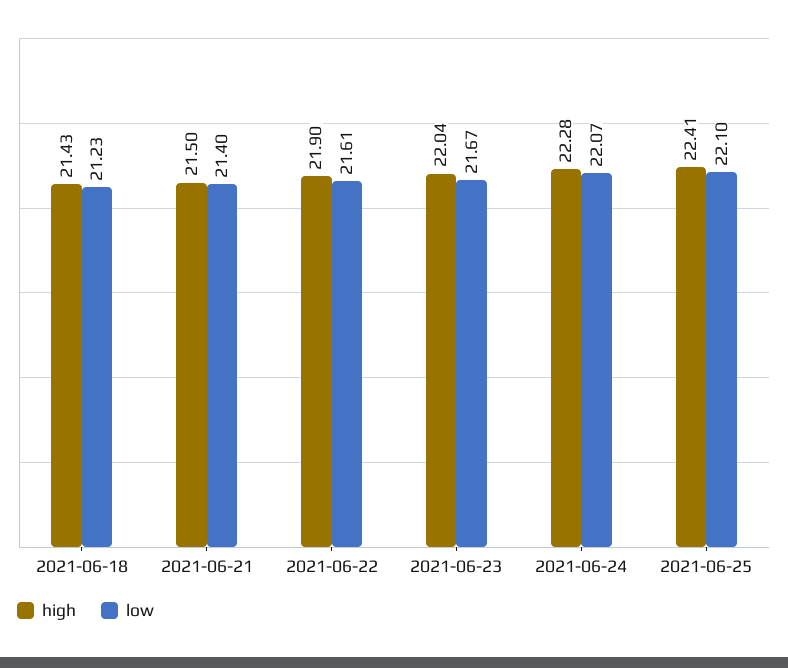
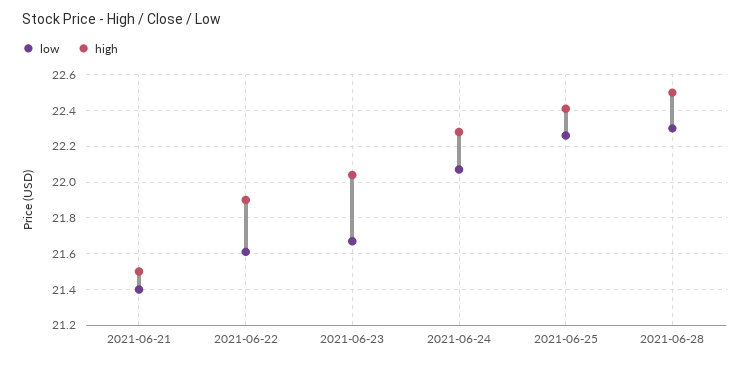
high, 2021-06-18: 21.43 -> none
low, 2021-06-18: 21.23 -> none
low, 2021-06-25: 22.1 -> 22.25
low, 2021-06-28: none -> 22.3
high, 2021-06-28: none -> 22.5

